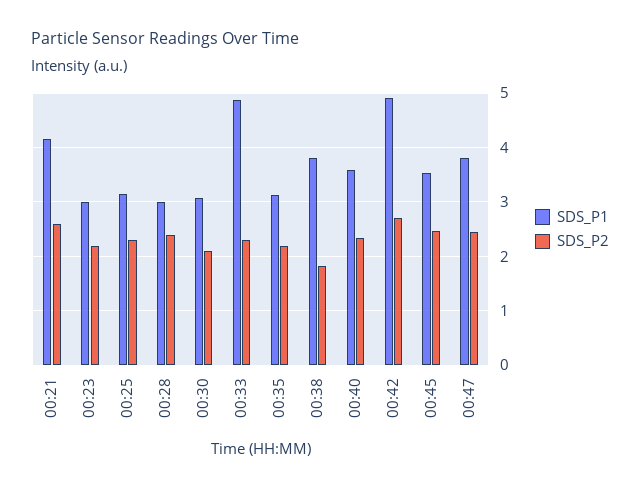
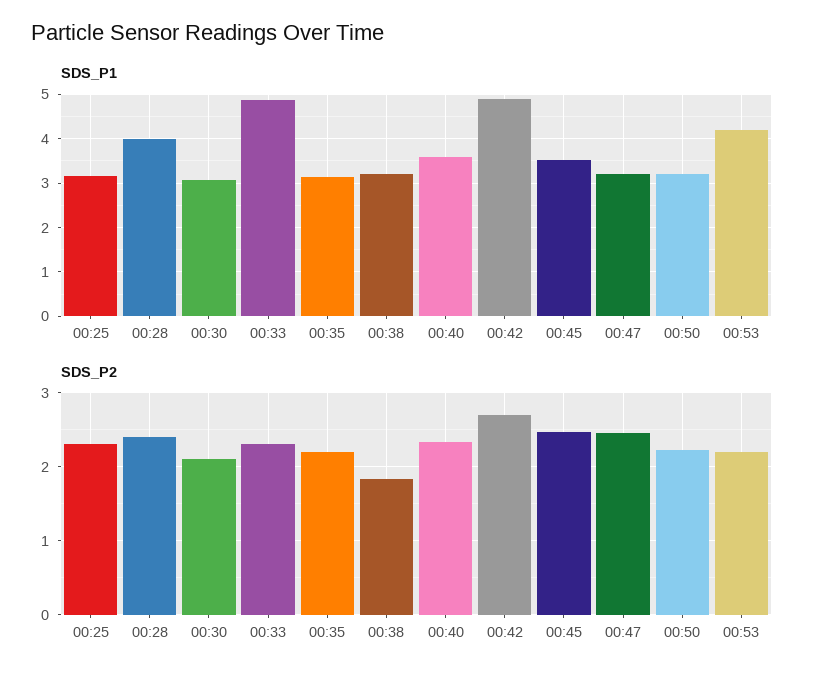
SDS_P1, 00:21: 4.2 -> none
SDS_P2, 00:21: 2.6 -> none
SDS_P1, 00:23: 3 -> none
SDS_P2, 00:23: 2.2 -> none
SDS_P1, 00:28: 3 -> 4
SDS_P1, 00:38: 3.8 -> 3.2
SDS_P1, 00:47: 3.8 -> 3.2
SDS_P1, 00:50: none -> 3.2
SDS_P1, 00:53: none -> 4.2
SDS_P2, 00:50: none -> 2.2
SDS_P2, 00:53: none -> 2.2

